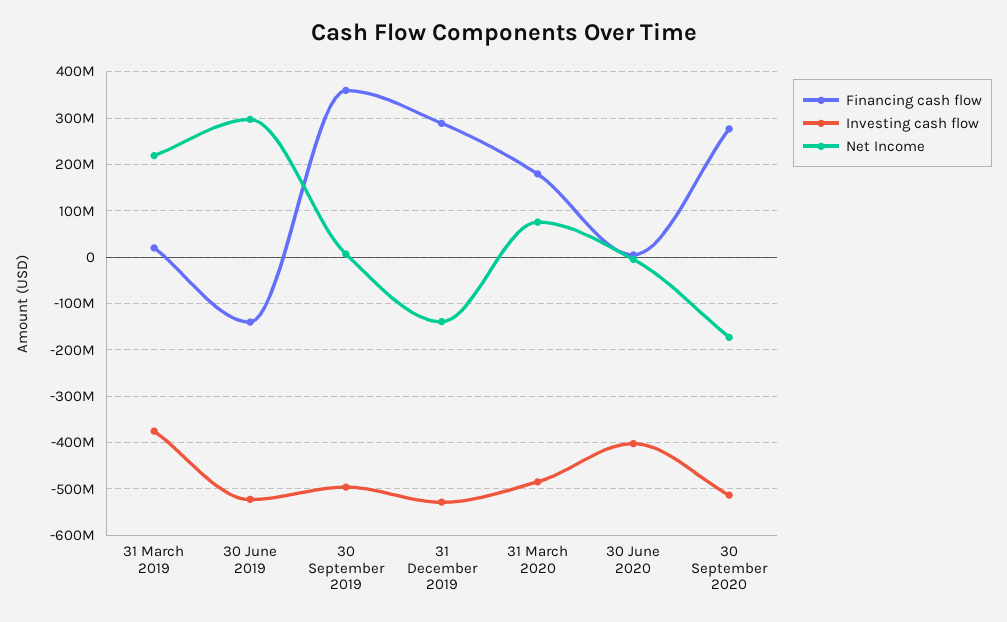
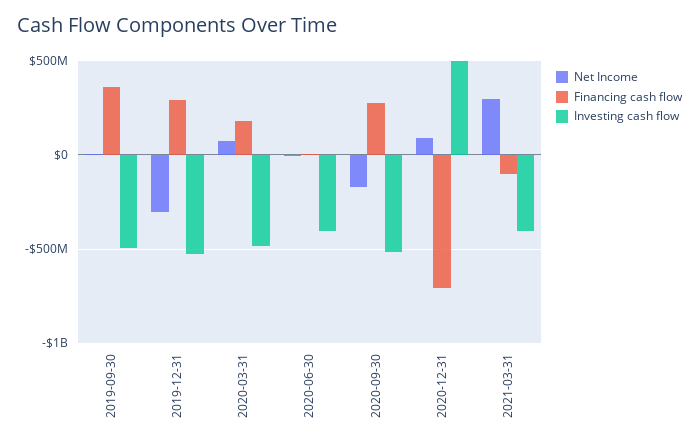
Financing cash flow, 31 March 2019: 20000000 -> none
Investing cash flow, 31 March 2019: -380000000 -> none
Net Income, 31 March 2019: 220000000 -> none
Financing cash flow, 30 June 2019: -140000000 -> none
Investing cash flow, 30 June 2019: -520000000 -> none
Net Income, 30 June 2019: 300000000 -> none
Net Income, 31 December 2019: -140000000 -> -300000000
Net Income, 2020-12-31: none -> 100000000
Financing cash flow, 2020-12-31: none -> -700000000
Investing cash flow, 2020-12-31: none -> 500000000
Net Income, 2021-03-31: none -> 300000000
Financing cash flow, 2021-03-31: none -> -100000000
Investing cash flow, 2021-03-31: none -> -400000000

